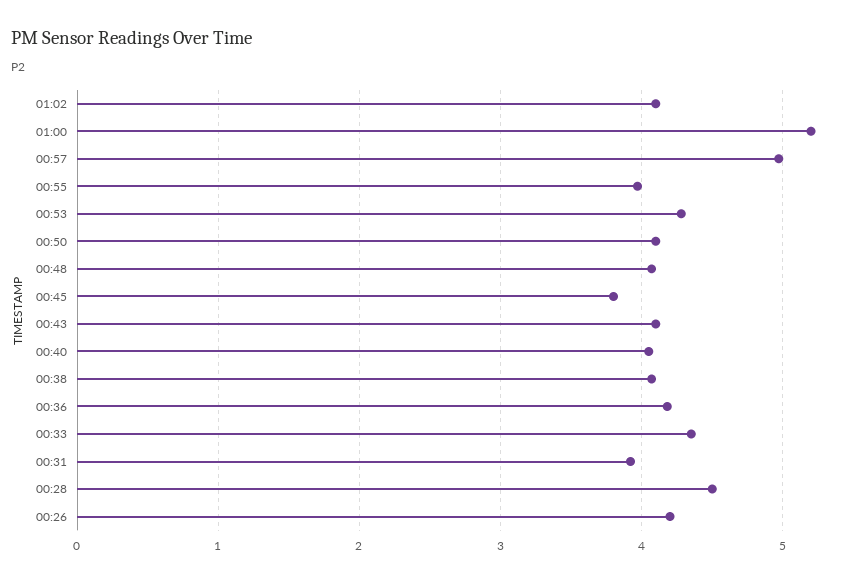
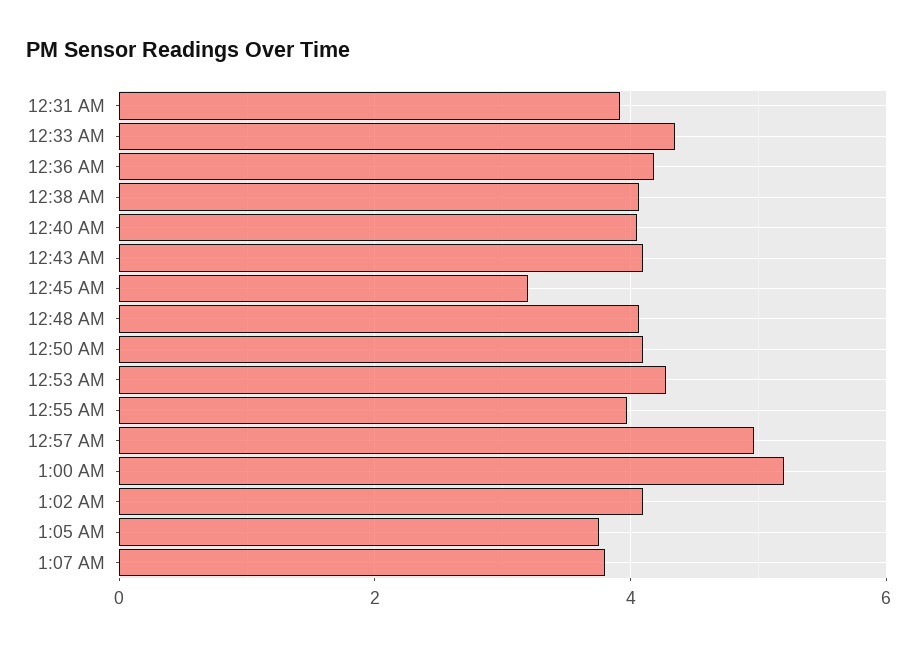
00:45: 3.8 -> 3.2
00:28: 4.5 -> none
00:26: 4.2 -> none
1:05 AM: none -> 3.8
1:07 AM: none -> 3.8

